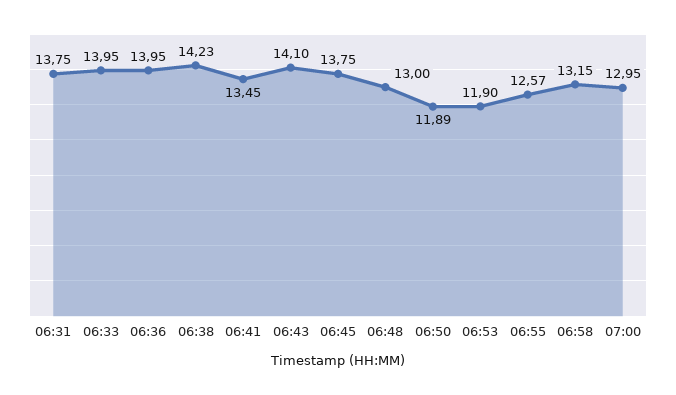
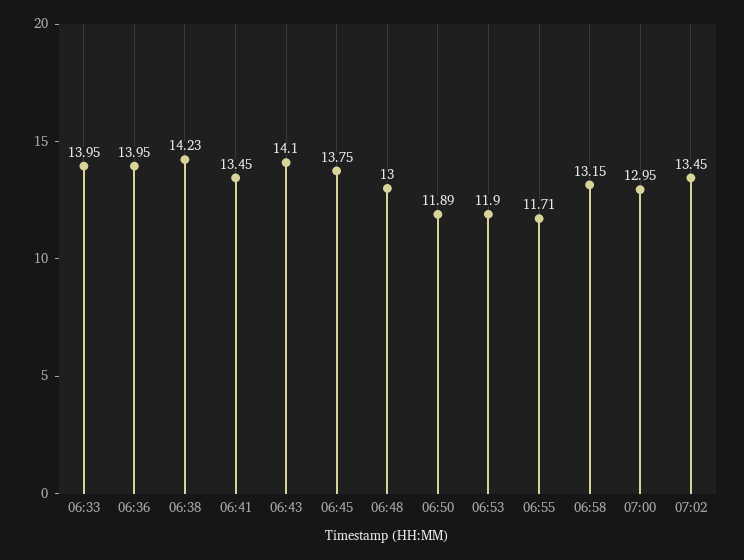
06:31: 13.75 -> none
06:55: 12.57 -> 11.71
07:02: none -> 13.45

